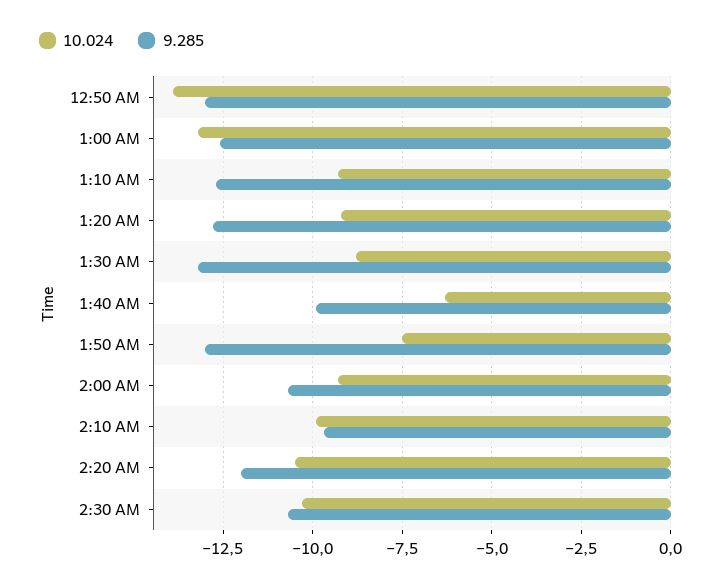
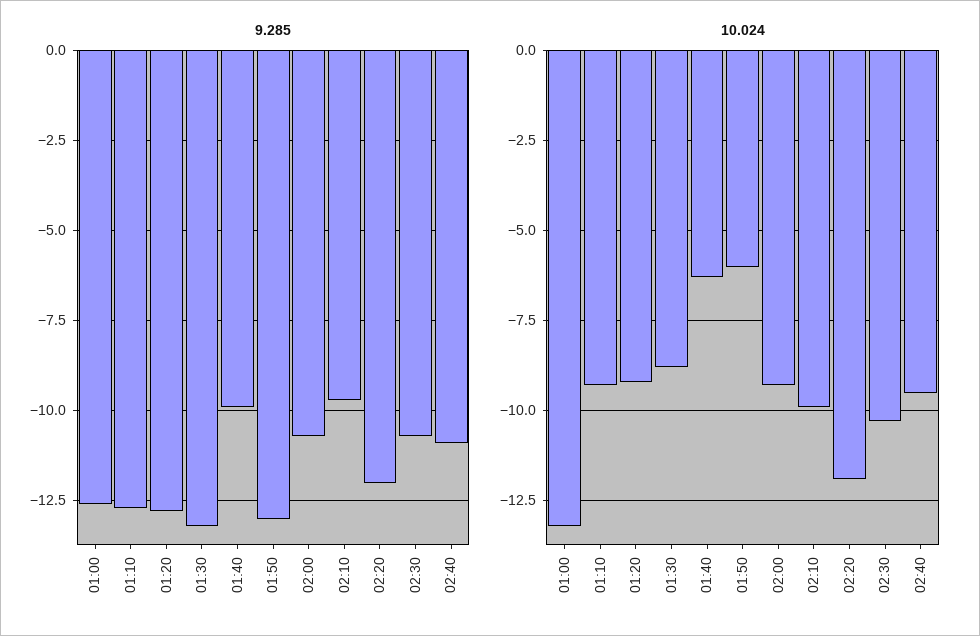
10.024, 12:50 AM: -14 -> none
9.285, 12:50 AM: -13 -> none
10.024, 1:50 AM: -7.5 -> -6
10.024, 2:20 AM: -10.5 -> -12
9.285, 02:40: none -> -11
10.024, 02:40: none -> -9.5

